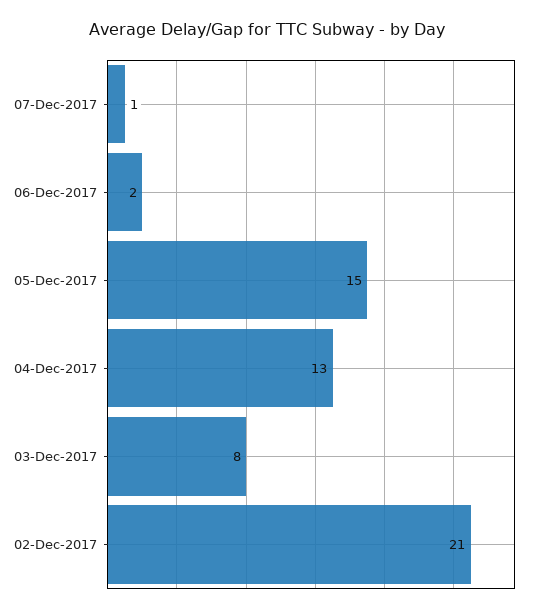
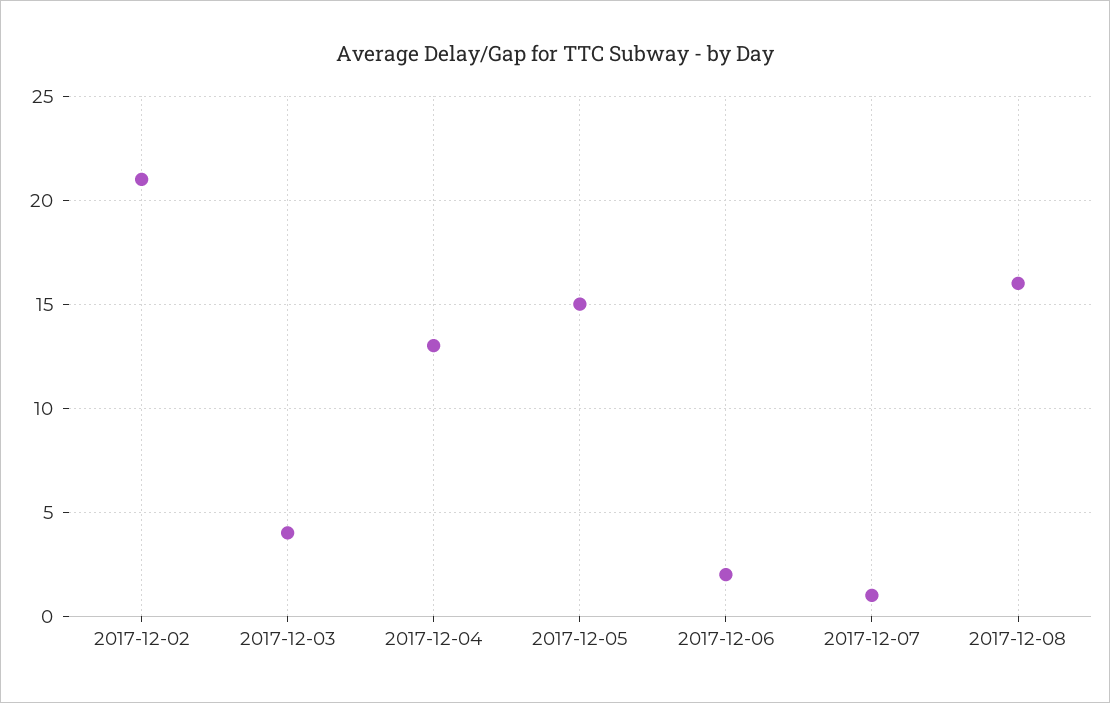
03-Dec-2017: 8 -> 4
2017-12-08: none -> 16

